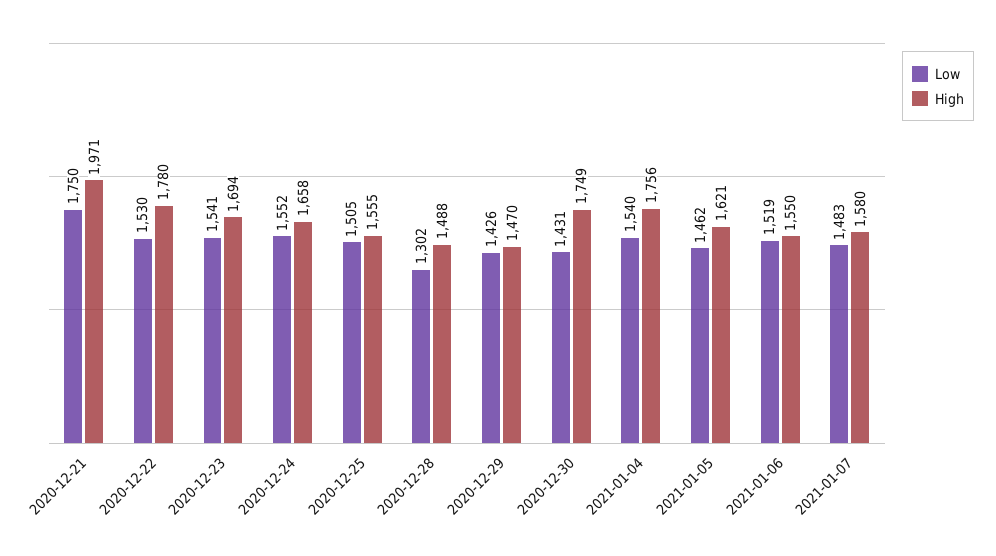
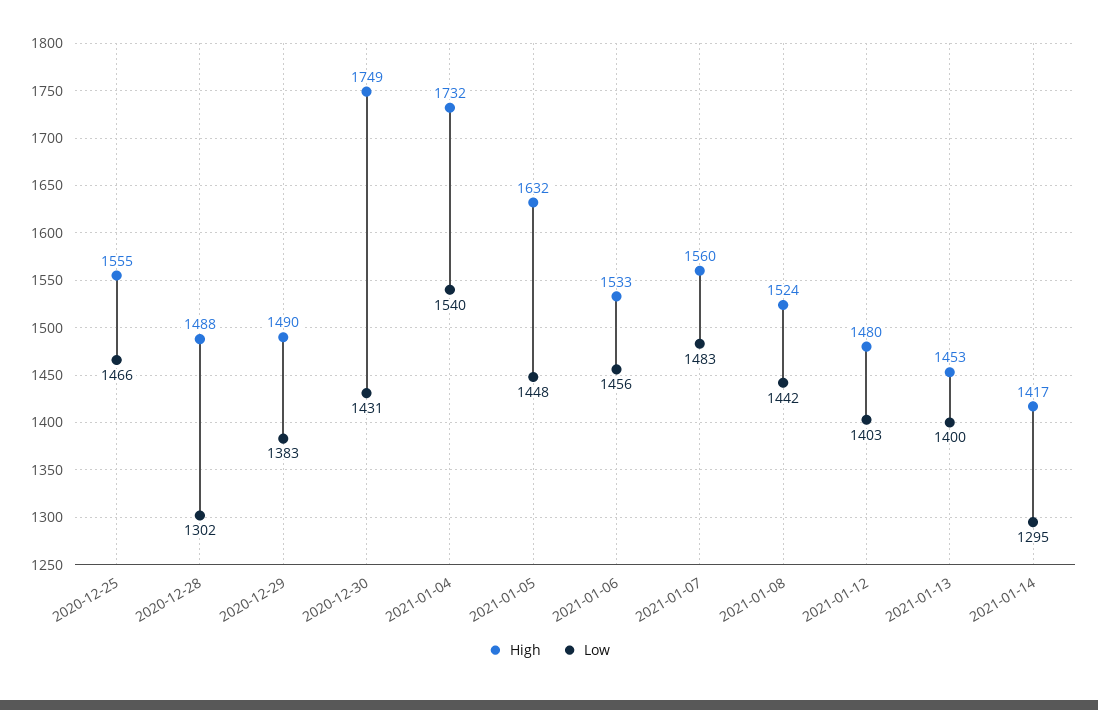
Low, 2020-12-21: 1750 -> none
High, 2020-12-21: 1971 -> none
Low, 2020-12-22: 1530 -> none
High, 2020-12-22: 1780 -> none
Low, 2020-12-23: 1541 -> none
High, 2020-12-23: 1694 -> none
Low, 2020-12-24: 1552 -> none
High, 2020-12-24: 1658 -> none
Low, 2020-12-25: 1505 -> 1466
Low, 2020-12-29: 1426 -> 1383
High, 2020-12-29: 1470 -> 1490
High, 2021-01-04: 1756 -> 1732
Low, 2021-01-05: 1462 -> 1448
High, 2021-01-05: 1621 -> 1632
Low, 2021-01-06: 1519 -> 1456
High, 2021-01-06: 1550 -> 1533
High, 2021-01-07: 1580 -> 1560
High, 2021-01-08: none -> 1524
Low, 2021-01-08: none -> 1442
High, 2021-01-12: none -> 1480
Low, 2021-01-12: none -> 1403
High, 2021-01-13: none -> 1453
Low, 2021-01-13: none -> 1400
High, 2021-01-14: none -> 1417
Low, 2021-01-14: none -> 1295

